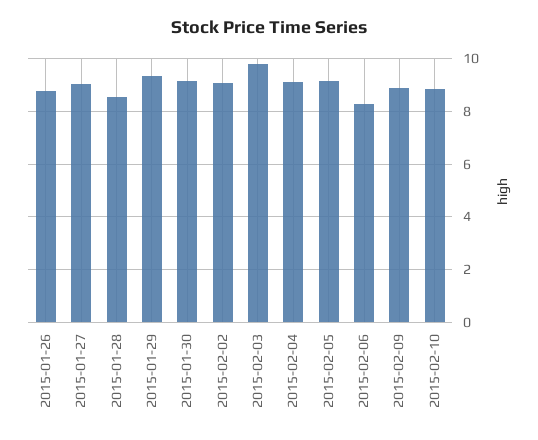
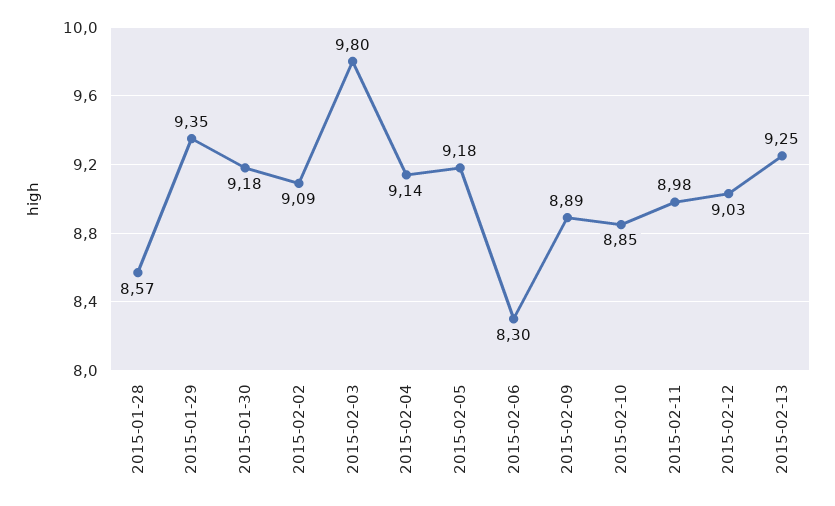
2015-01-26: 8.75 -> none
2015-01-27: 9 -> none
2015-02-11: none -> 8.98
2015-02-12: none -> 9.03
2015-02-13: none -> 9.25

